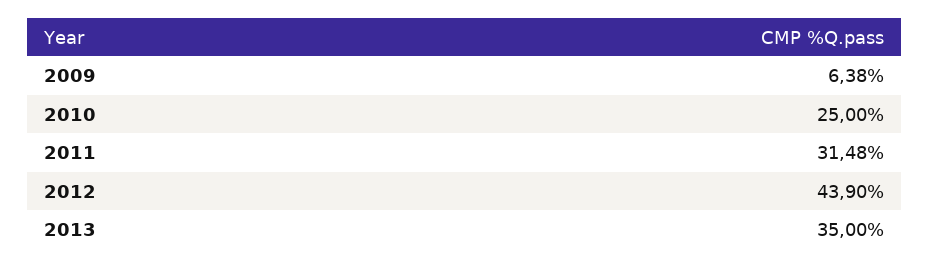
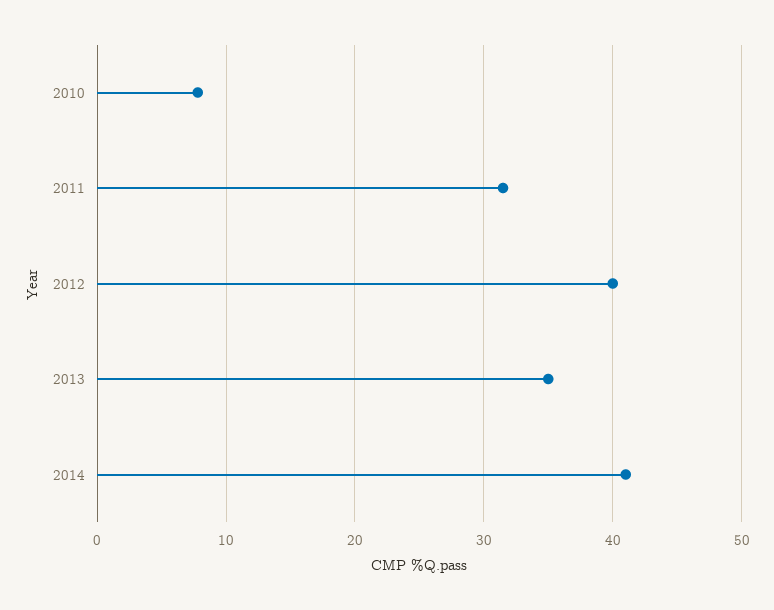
2009: 6.38 -> none
2010: 25 -> 8
2012: 43.9 -> 40
2014: none -> 41

